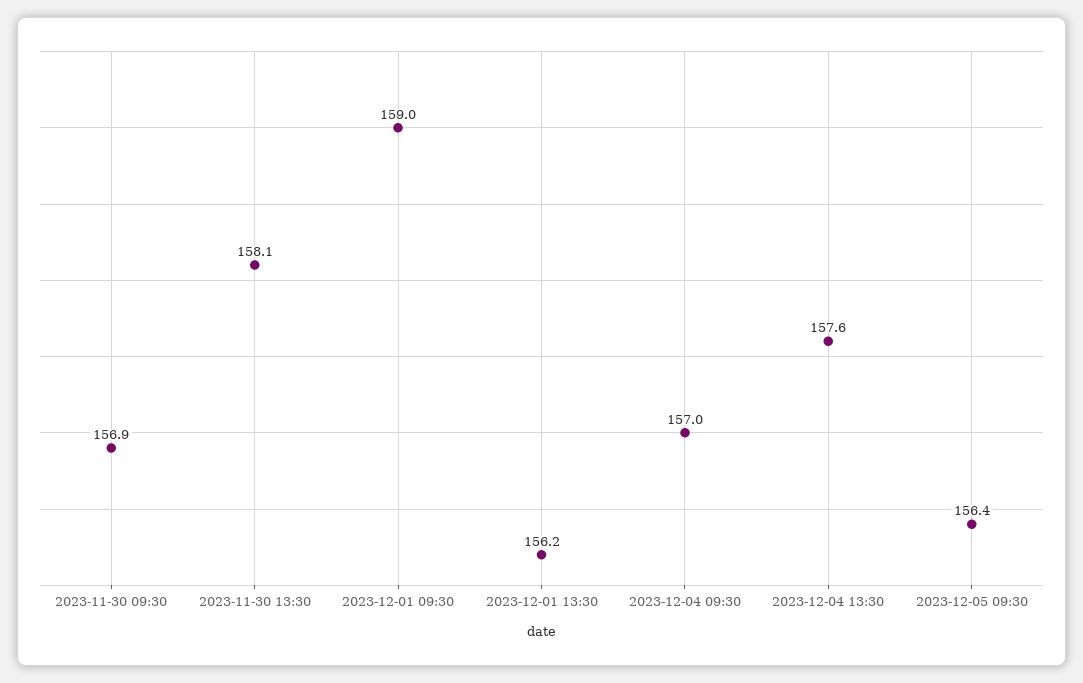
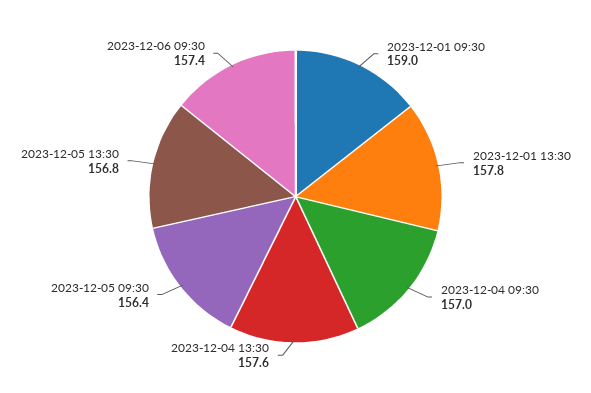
2023-11-30 09:30: 156.9 -> none
2023-11-30 13:30: 158.1 -> none
2023-12-01 13:30: 156.2 -> 157.8
2023-12-05 13:30: none -> 156.8
2023-12-06 09:30: none -> 157.4

